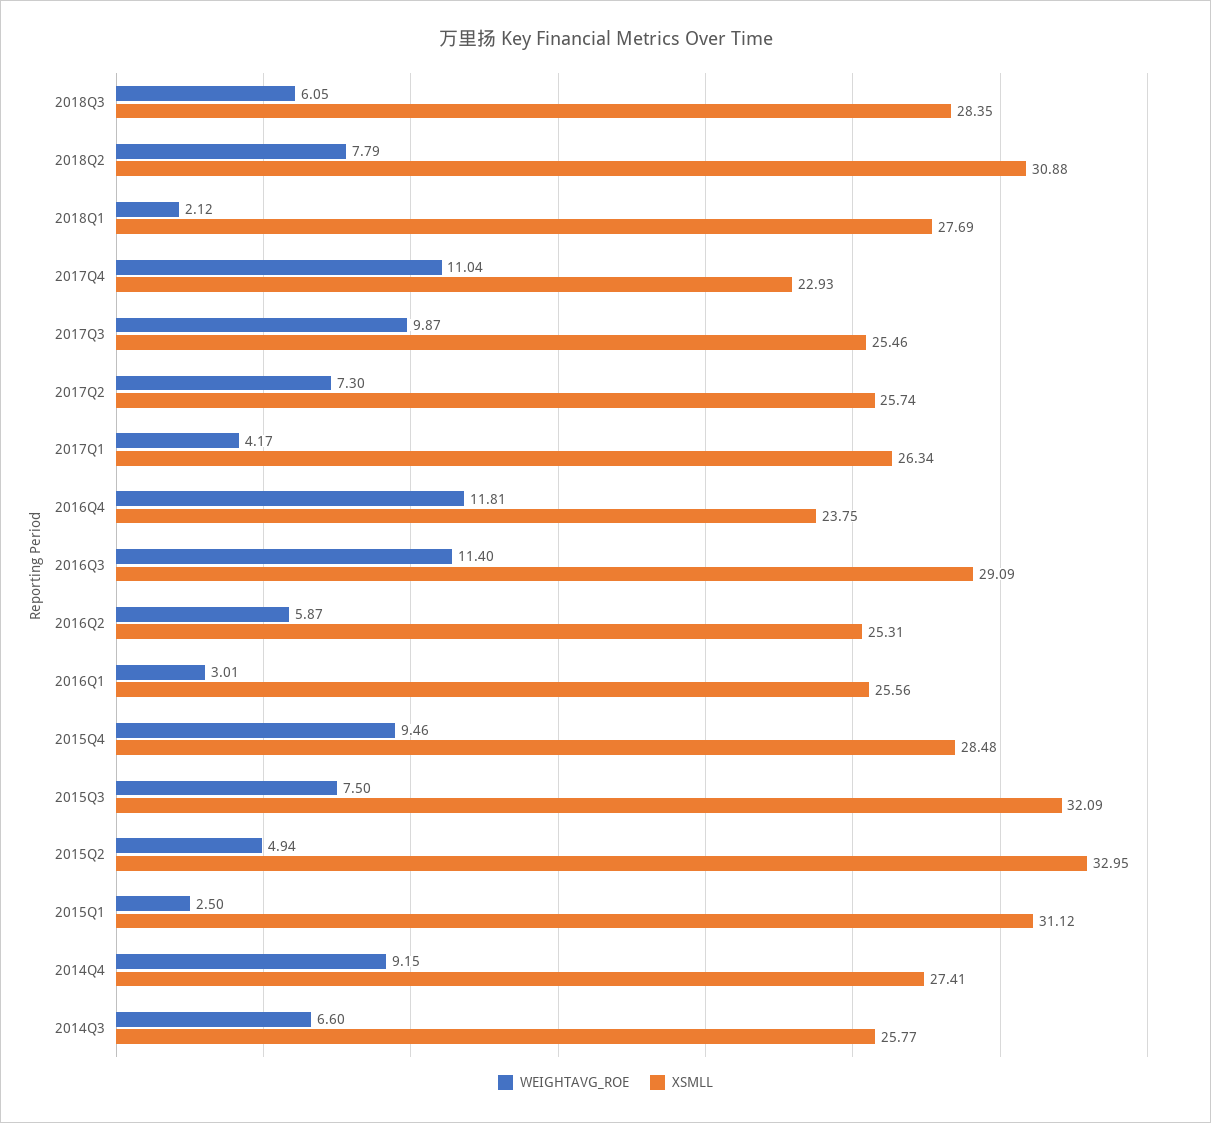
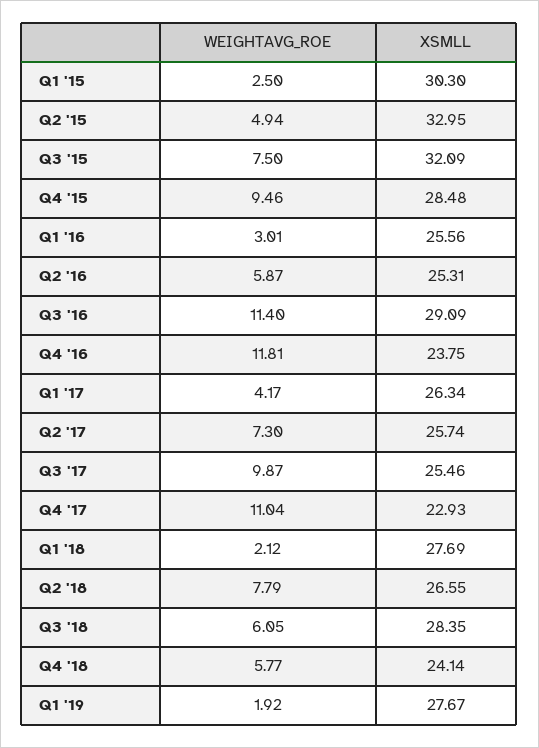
XSMLL, 2018Q2: 30.88 -> 26.55
XSMLL, 2015Q1: 31.12 -> 30.3
WEIGHTAVG_ROE, 2014Q4: 9.15 -> none
XSMLL, 2014Q4: 27.41 -> none
WEIGHTAVG_ROE, 2014Q3: 6.6 -> none
XSMLL, 2014Q3: 25.77 -> none
WEIGHTAVG_ROE, Q4 '18: none -> 5.77
XSMLL, Q4 '18: none -> 24.14
WEIGHTAVG_ROE, Q1 '19: none -> 1.92
XSMLL, Q1 '19: none -> 27.67

